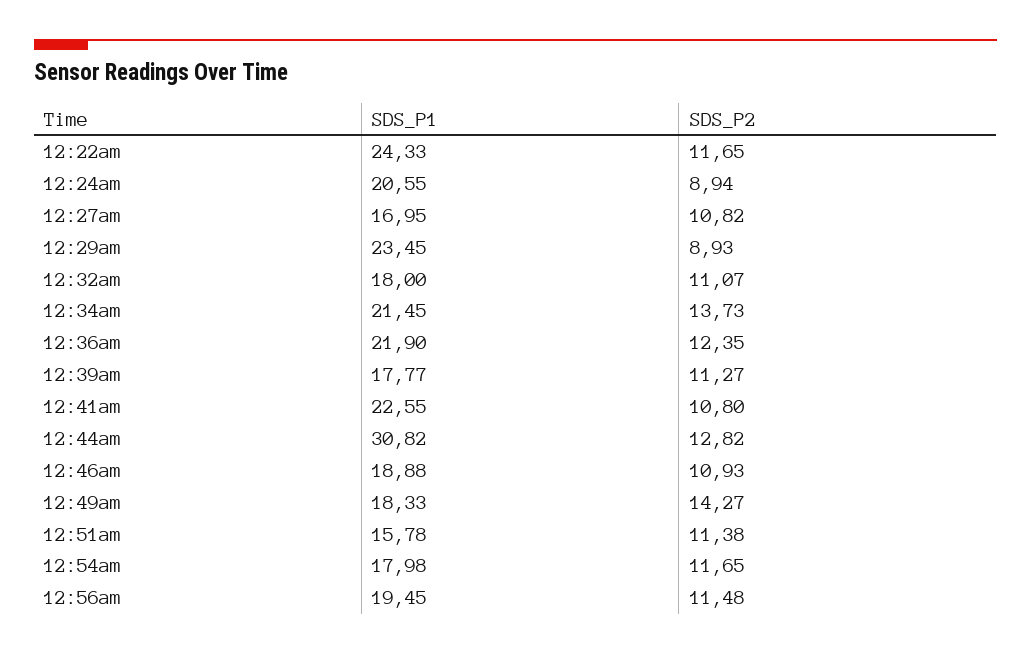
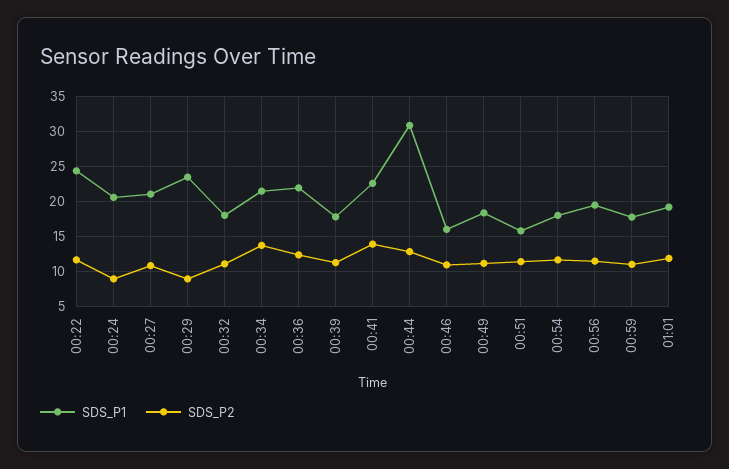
SDS_P1, 12:27am: 16.95 -> 21
SDS_P2, 12:41am: 10.8 -> 14
SDS_P1, 12:46am: 18.88 -> 16
SDS_P2, 12:49am: 14.27 -> 11
SDS_P1, 00:59: none -> 18
SDS_P2, 00:59: none -> 11
SDS_P1, 01:01: none -> 19
SDS_P2, 01:01: none -> 12

